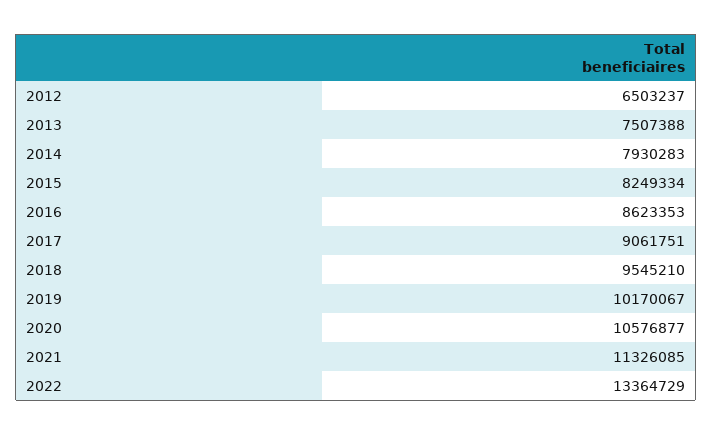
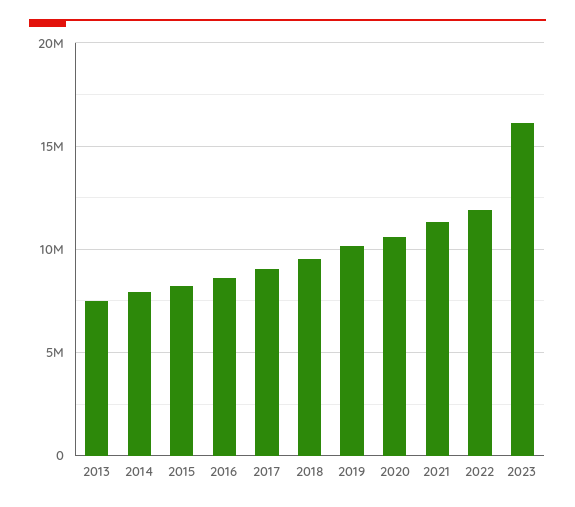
2012: 6503237 -> none
2022: 13364729 -> 12000000
2023: none -> 16000000

